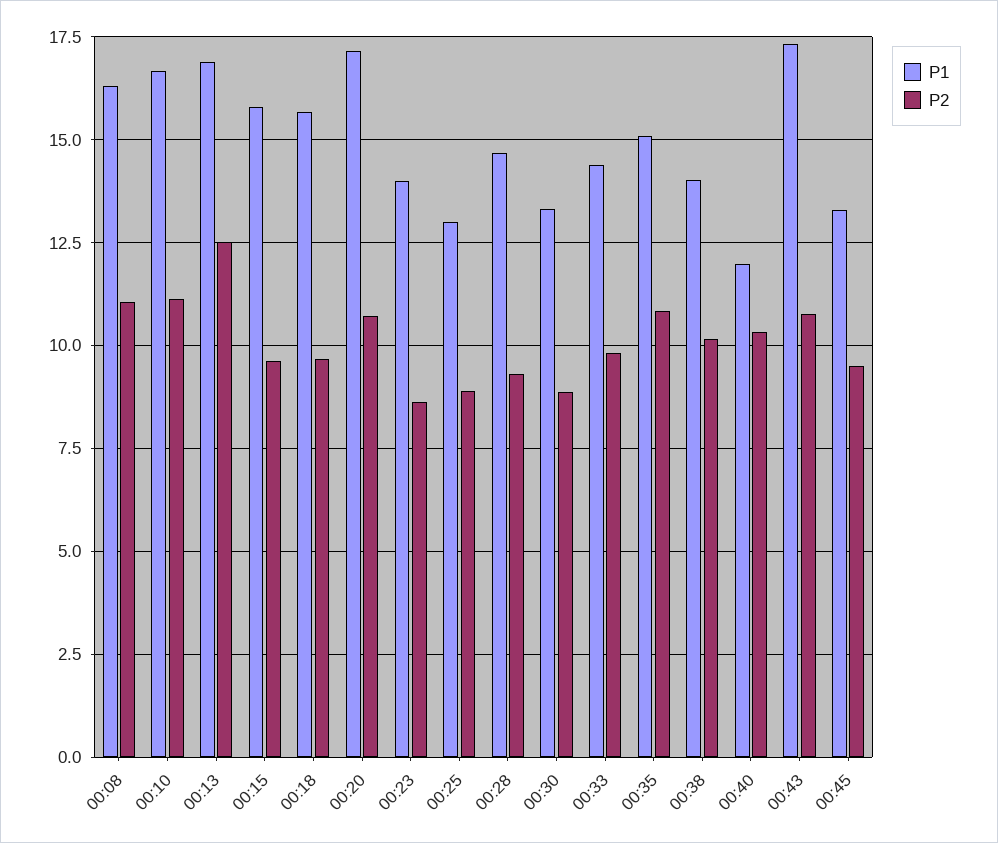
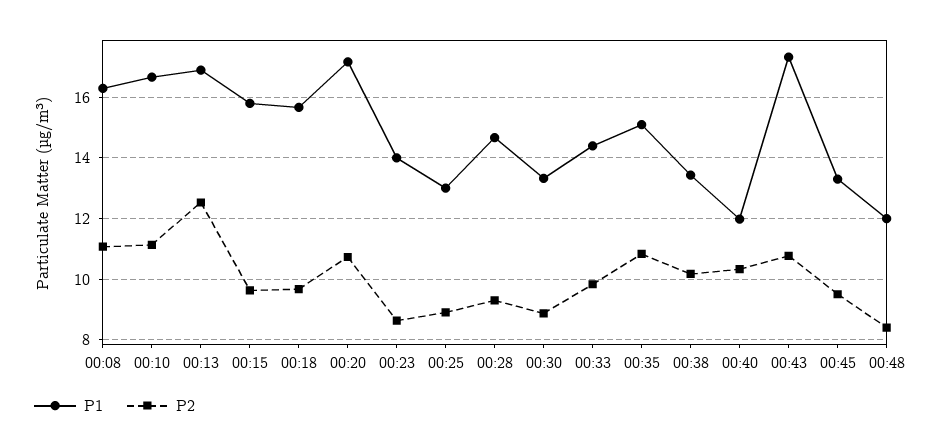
P1, 00:38: 14 -> 13.4
P1, 00:48: none -> 12
P2, 00:48: none -> 8.4

